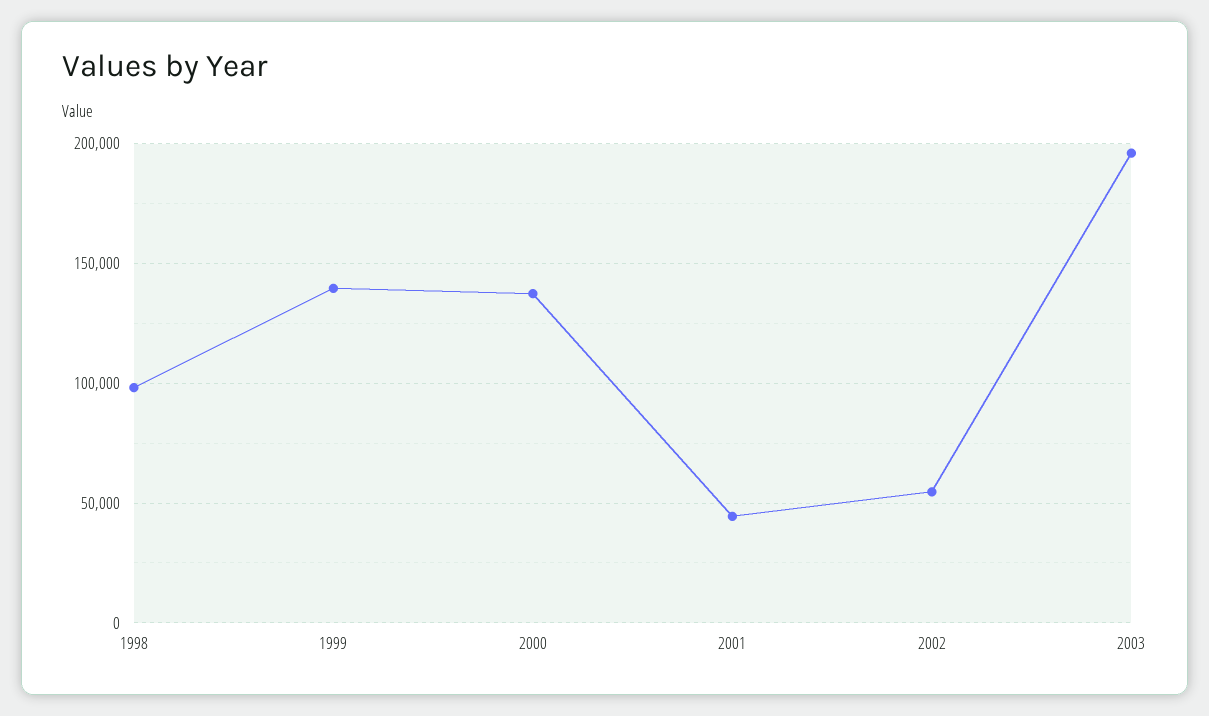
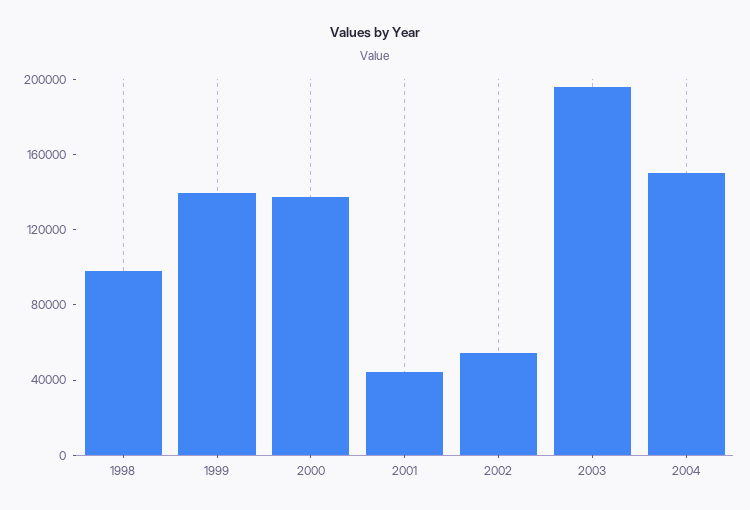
2004: none -> 150000

